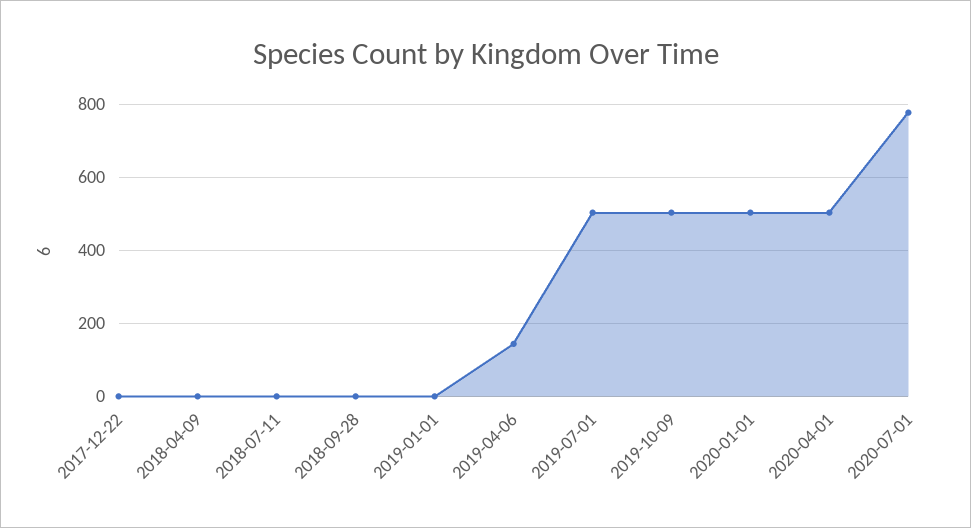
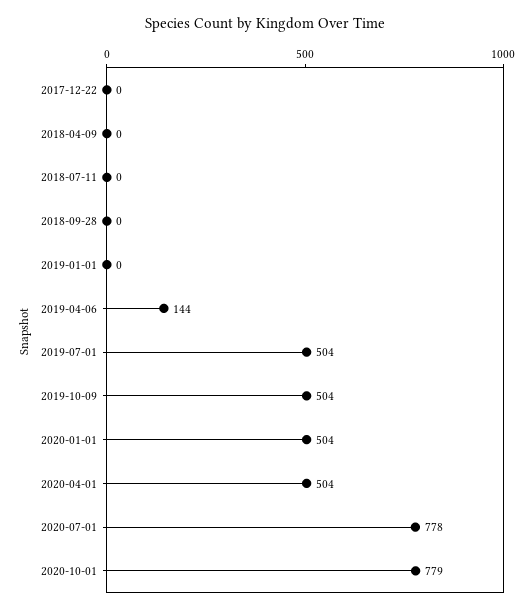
2020-10-01: none -> 779

